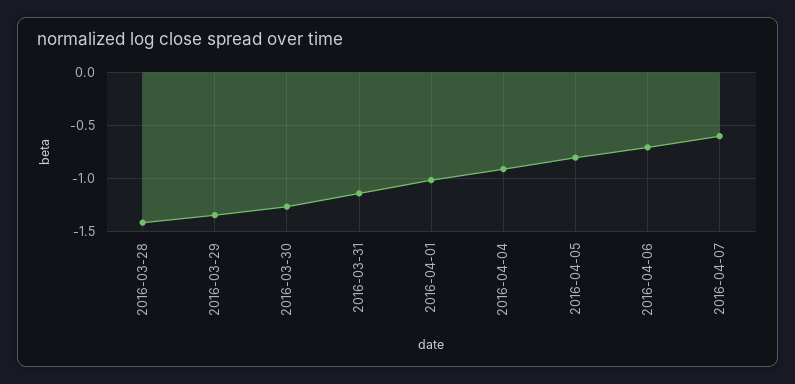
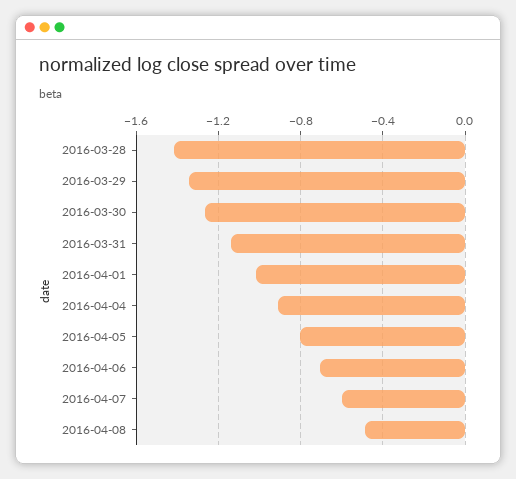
2016-04-08: none -> -0.5

